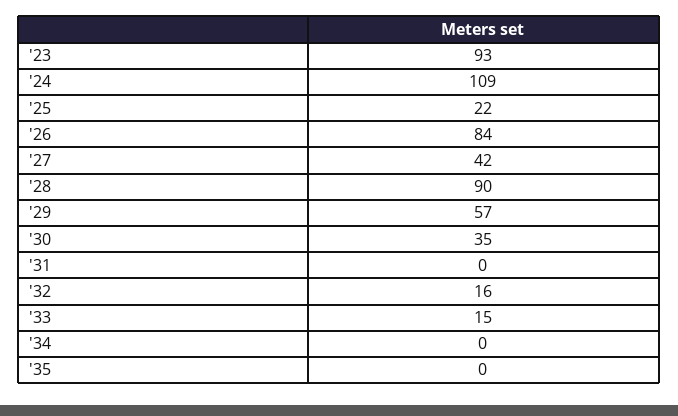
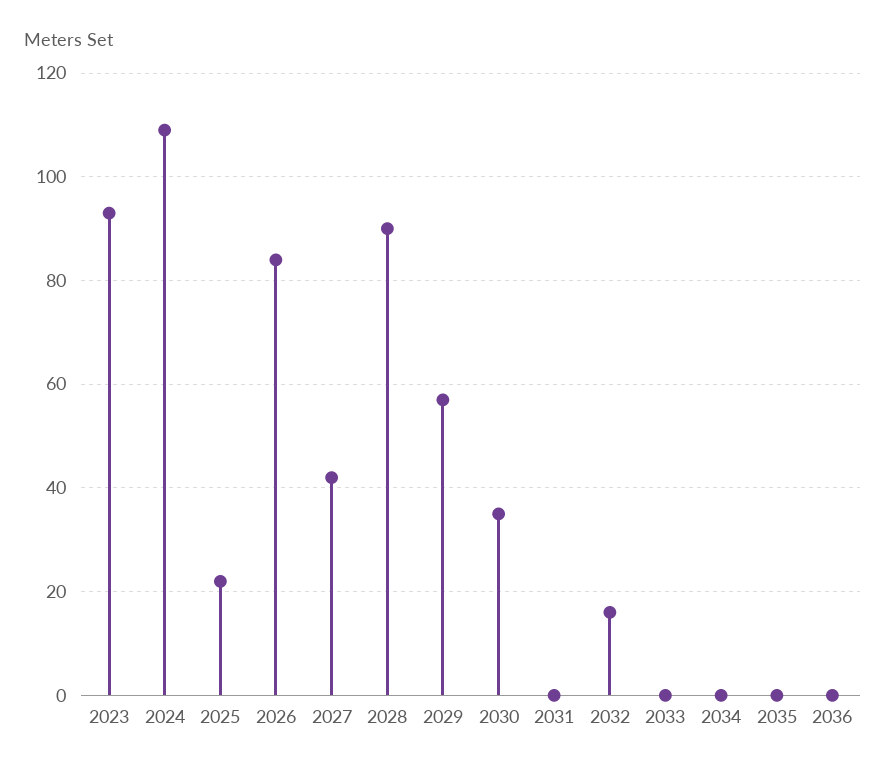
'33: 15 -> 0
2036: none -> 0

